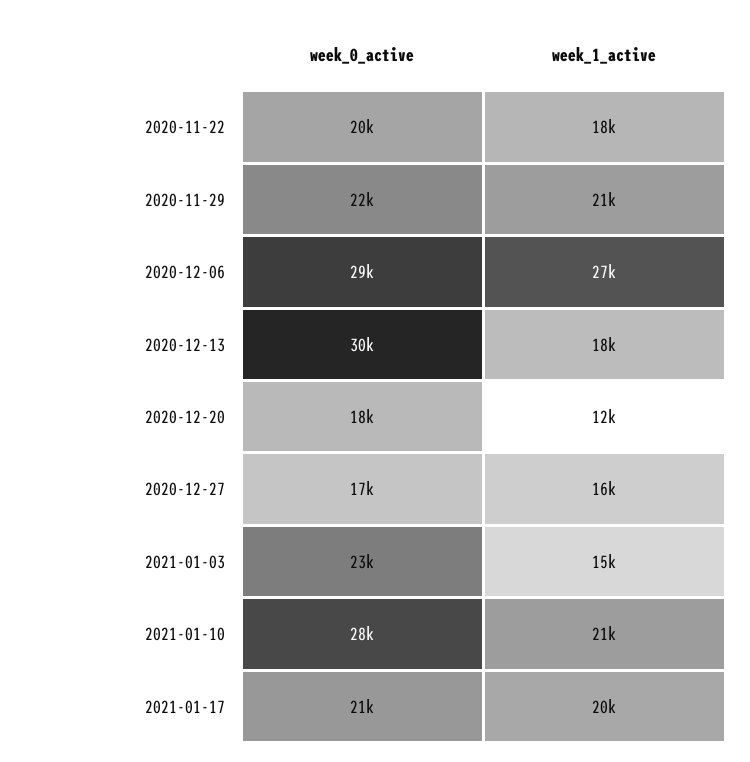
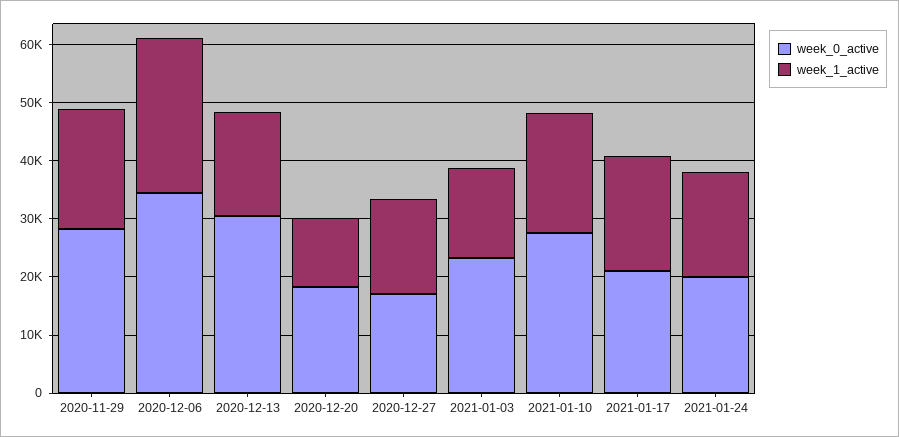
week_0_active, 2020-11-22: 20000 -> none
week_1_active, 2020-11-22: 18000 -> none
week_0_active, 2020-11-29: 22000 -> 28000
week_0_active, 2020-12-06: 29000 -> 34000
week_0_active, 2021-01-24: none -> 20000
week_1_active, 2021-01-24: none -> 18000

